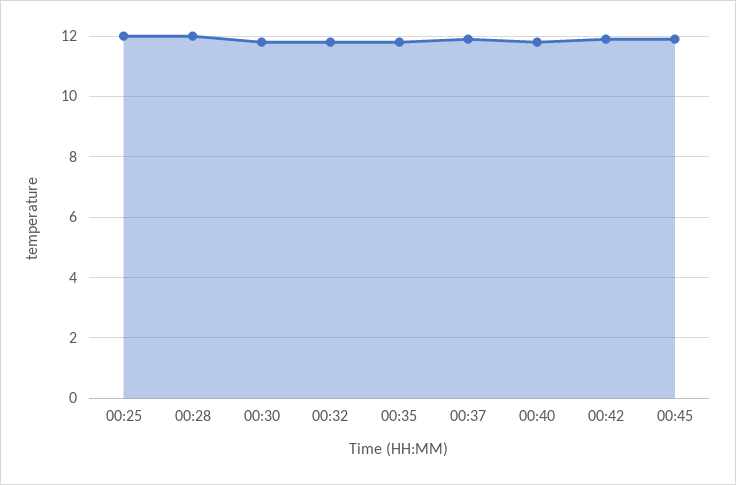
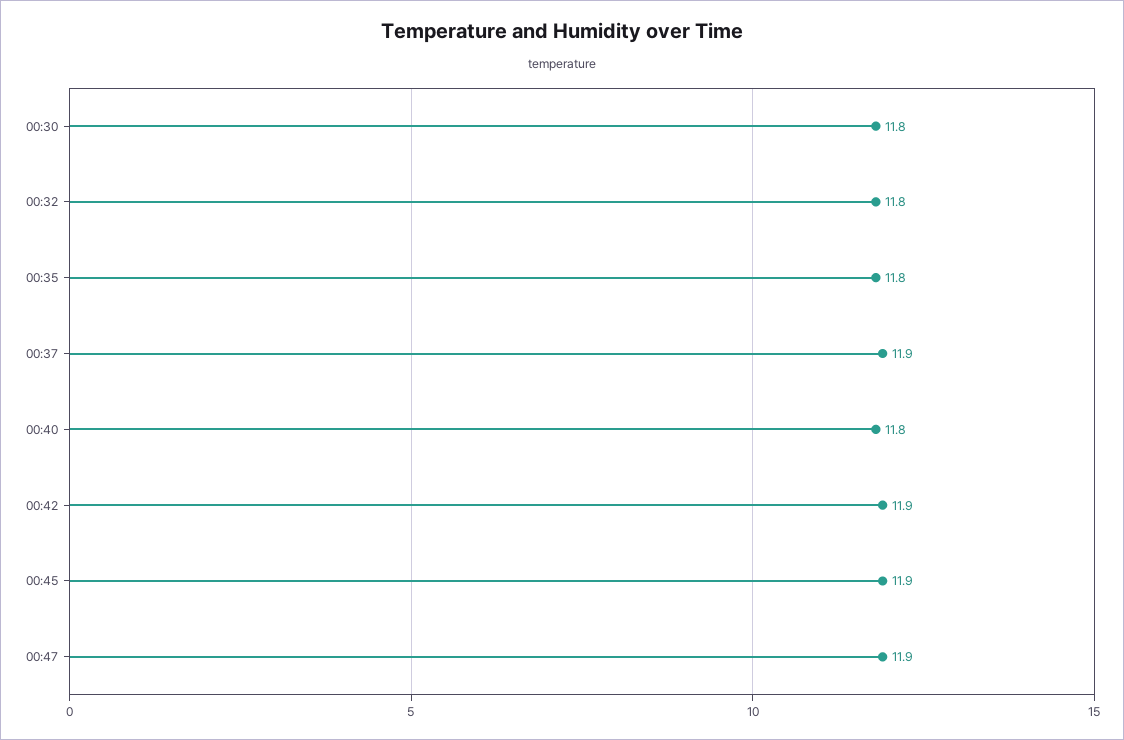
00:25: 12 -> none
00:28: 12 -> none
00:47: none -> 11.9

